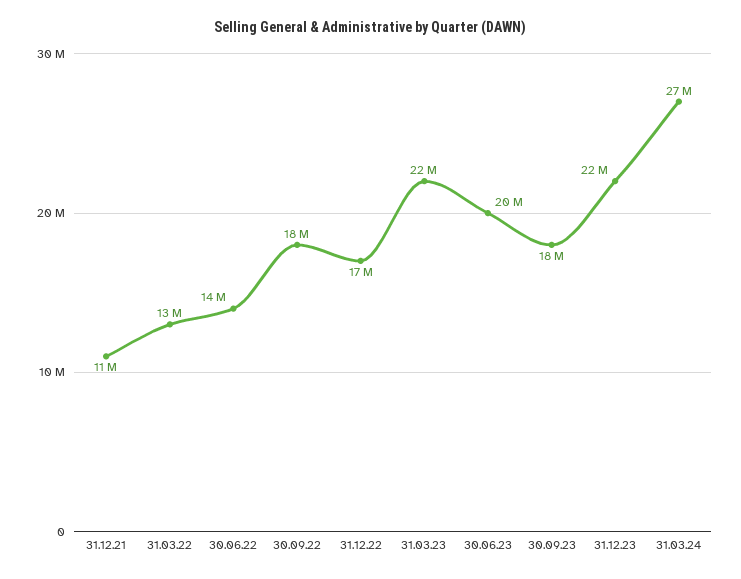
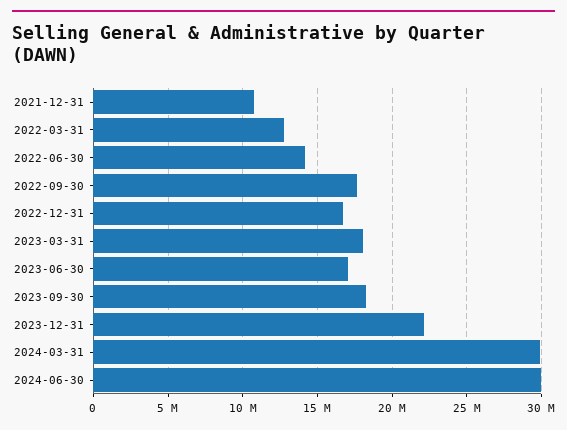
31.03.23: 22000000 -> 18000000
30.06.23: 20000000 -> 17000000
31.03.24: 27000000 -> 30000000
2024-06-30: none -> 30000000

